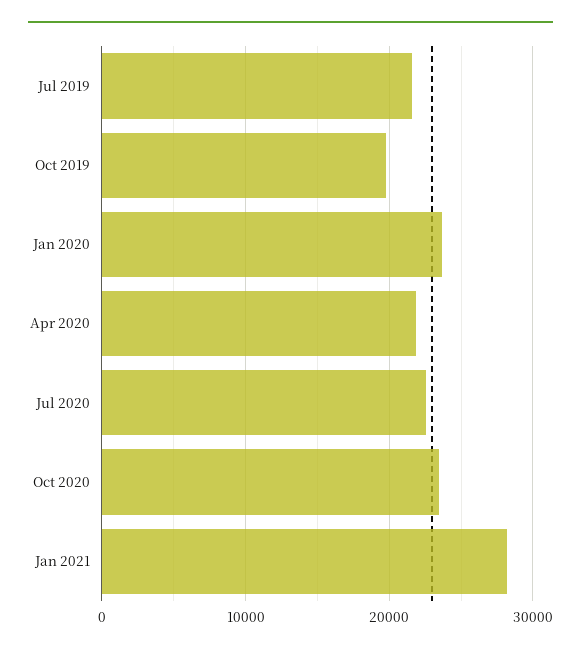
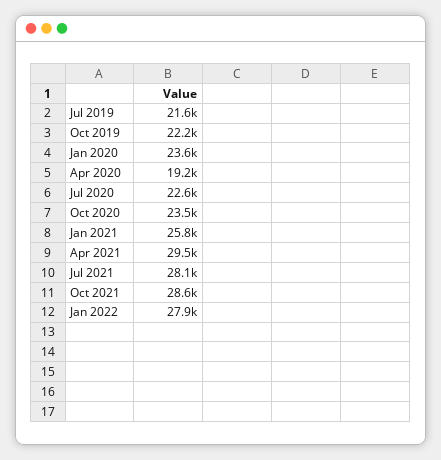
Oct 2019: 20000 -> 22200
Apr 2020: 22000 -> 19200
Jan 2021: 28000 -> 25800
Apr 2021: none -> 29500
Jul 2021: none -> 28100
Oct 2021: none -> 28600
Jan 2022: none -> 27900

